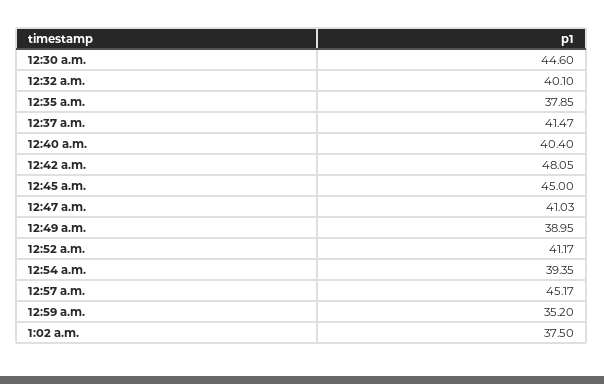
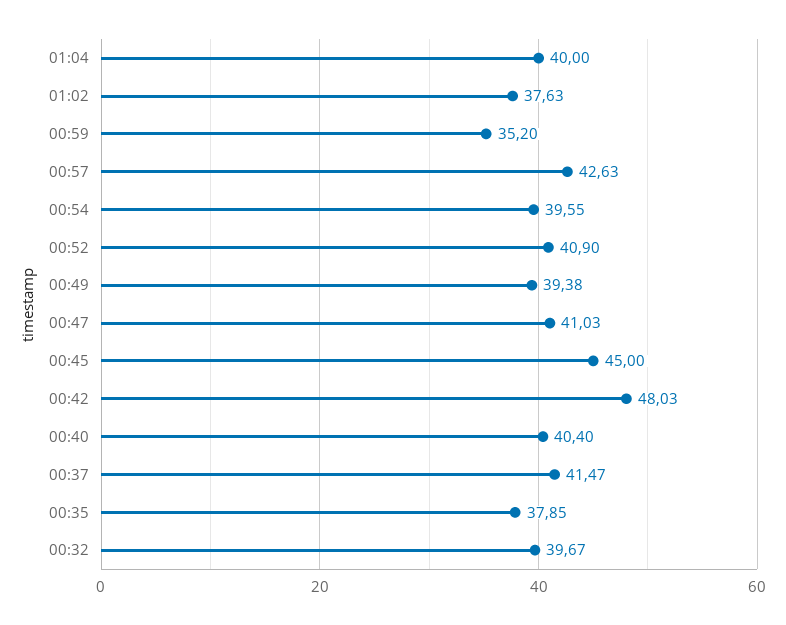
12:30 a.m.: 44.6 -> none
12:32 a.m.: 40.1 -> 39.67
12:42 a.m.: 48.05 -> 48.03
12:49 a.m.: 38.95 -> 39.38
12:52 a.m.: 41.17 -> 40.9
12:54 a.m.: 39.35 -> 39.55
12:57 a.m.: 45.17 -> 42.63
1:02 a.m.: 37.5 -> 37.63
01:04: none -> 40

